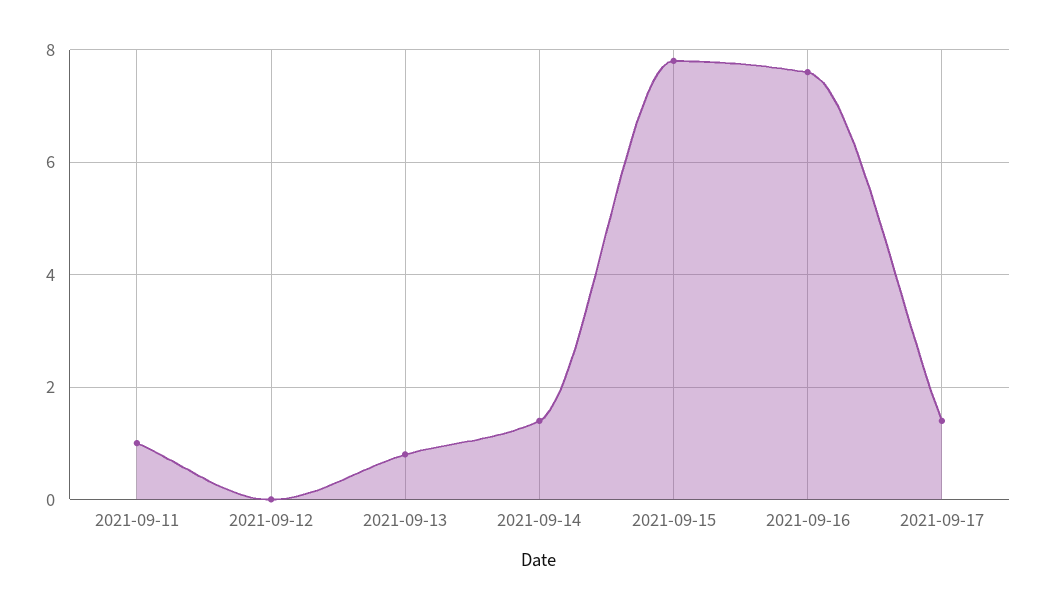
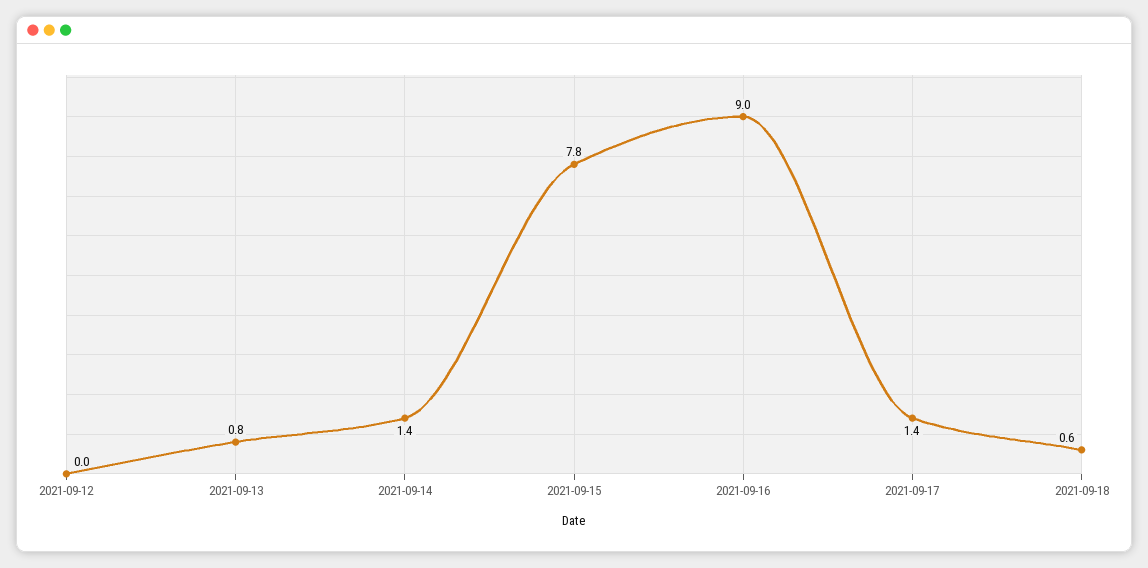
2021-09-11: 1 -> none
2021-09-16: 7.5 -> 9
2021-09-18: none -> 0.6

